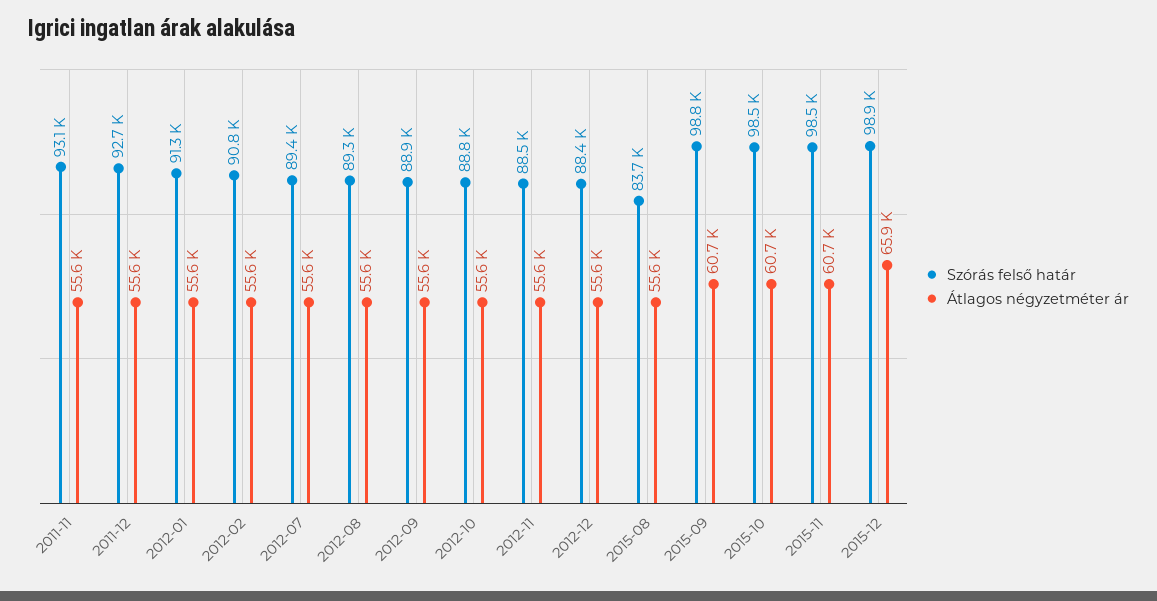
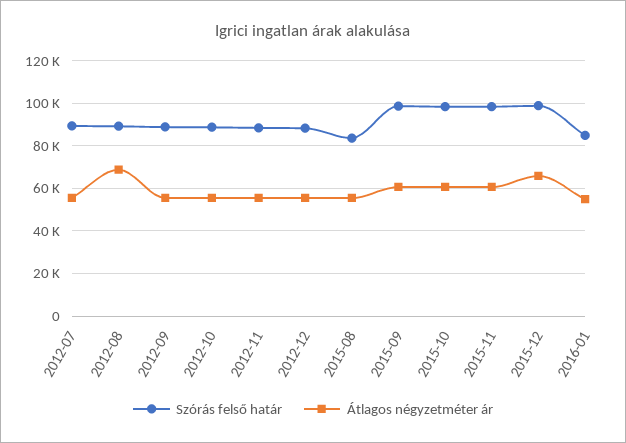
Szórás felső határ, 2011-11: 93100 -> none
Átlagos négyzetméter ár, 2011-11: 55600 -> none
Szórás felső határ, 2011-12: 92700 -> none
Átlagos négyzetméter ár, 2011-12: 55600 -> none
Szórás felső határ, 2012-01: 91300 -> none
Átlagos négyzetméter ár, 2012-01: 55600 -> none
Szórás felső határ, 2012-02: 90800 -> none
Átlagos négyzetméter ár, 2012-02: 55600 -> none
Átlagos négyzetméter ár, 2012-08: 55600 -> 70000
Szórás felső határ, 2016-01: none -> 85000
Átlagos négyzetméter ár, 2016-01: none -> 55000

